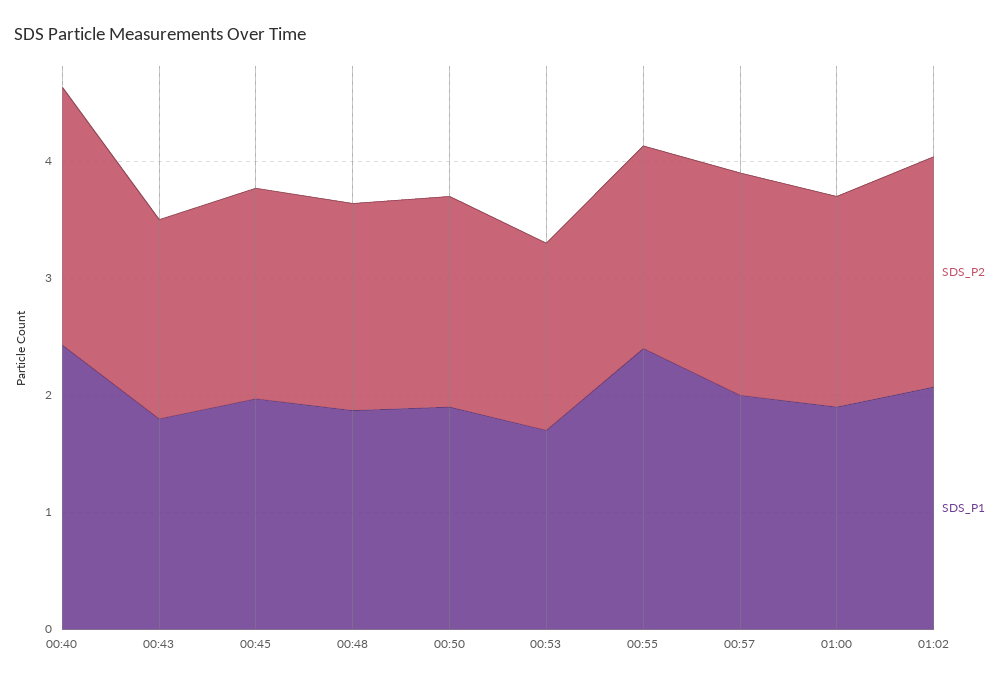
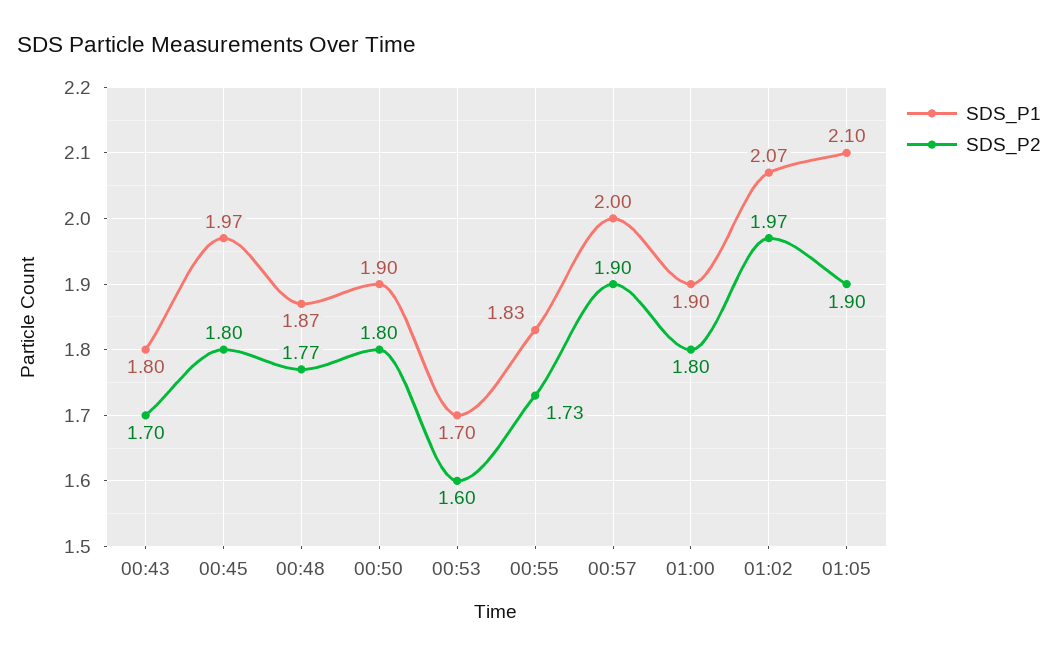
SDS_P2, 00:40: 2.2 -> none
SDS_P1, 00:40: 2.4 -> none
SDS_P1, 00:55: 2.4 -> 1.83
SDS_P1, 01:05: none -> 2.1
SDS_P2, 01:05: none -> 1.9

